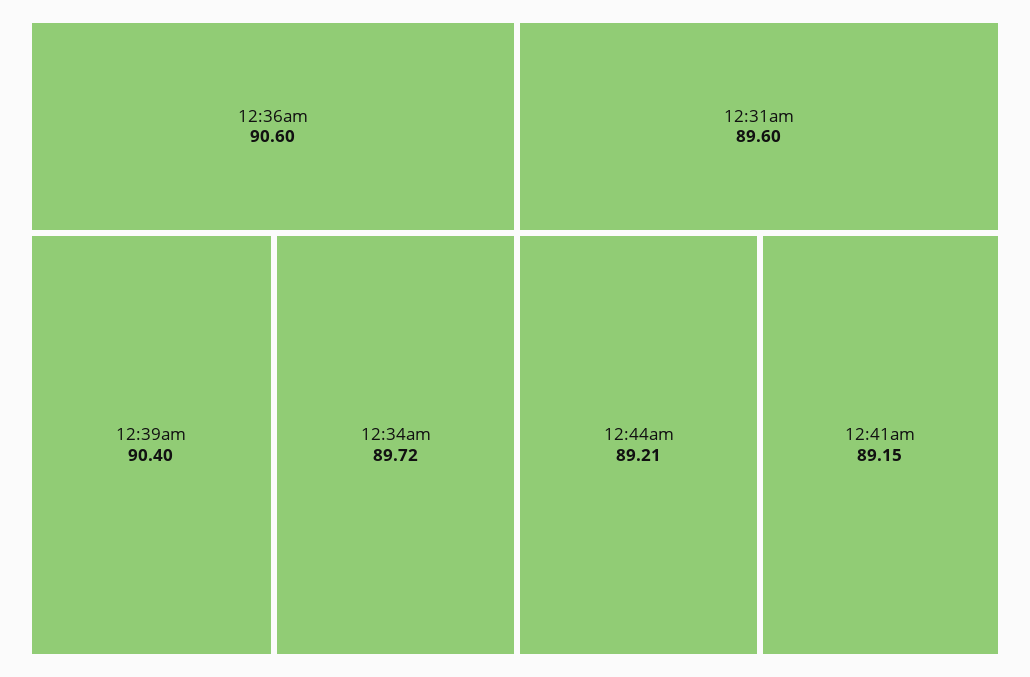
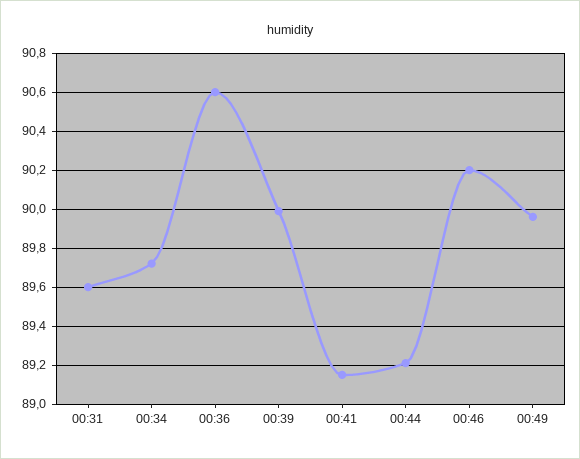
12:39am: 90.4 -> 90
00:46: none -> 90.2
00:49: none -> 89.95

